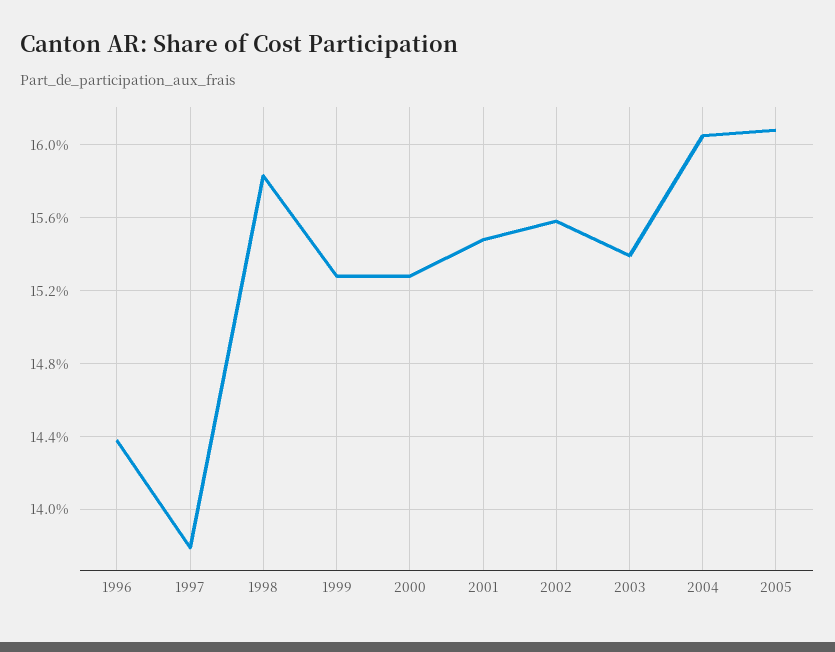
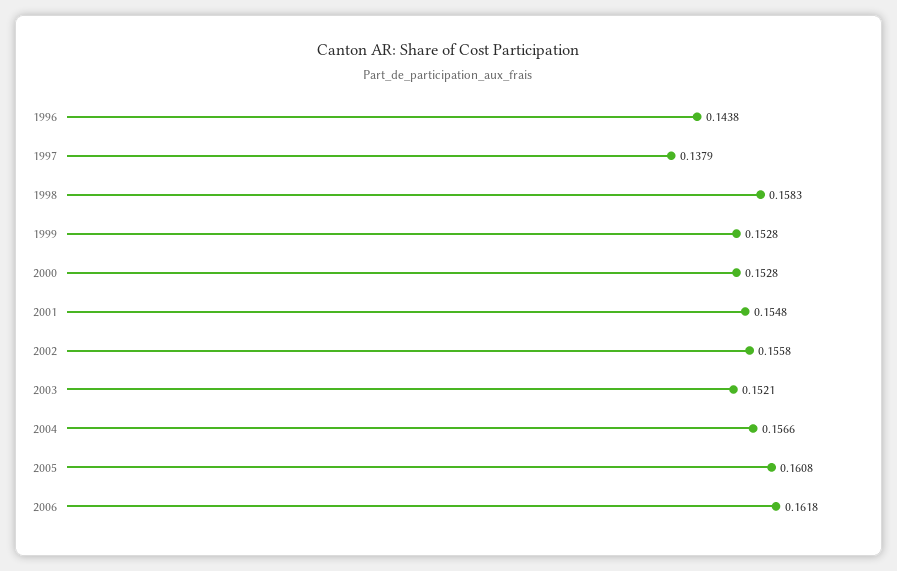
2003: 0.154 -> 0.1521
2004: 0.1605 -> 0.1566
2006: none -> 0.1618

